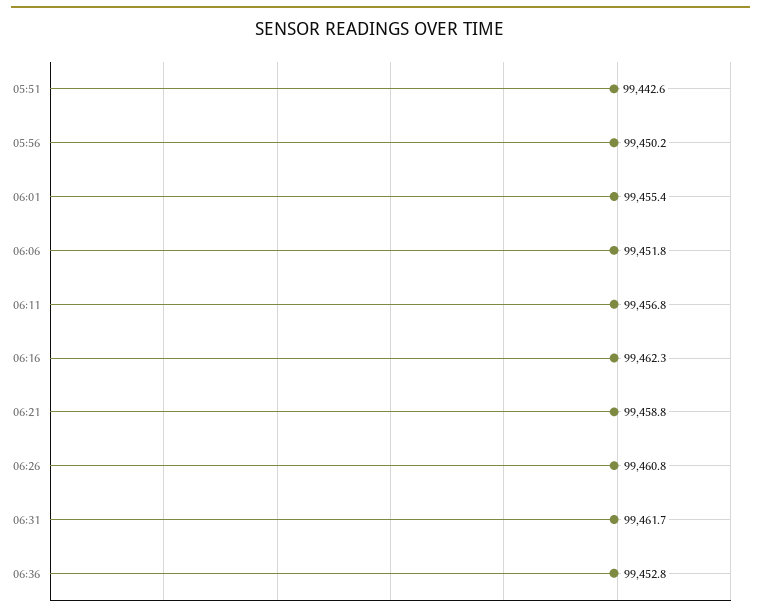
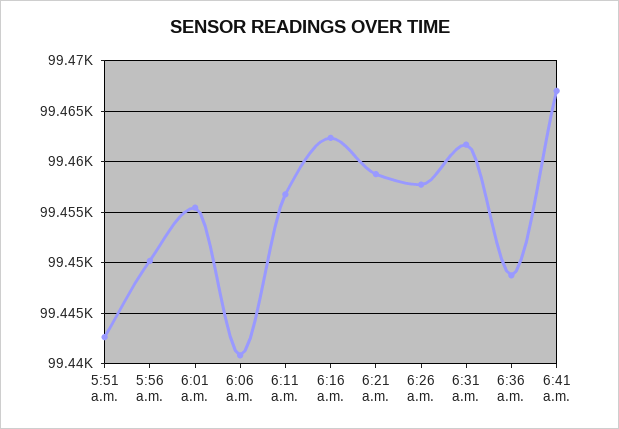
06:06: 99451.8 -> 99441
06:26: 99460.8 -> 99458
06:36: 99452.8 -> 99449
6:41 a.m.: none -> 99467

